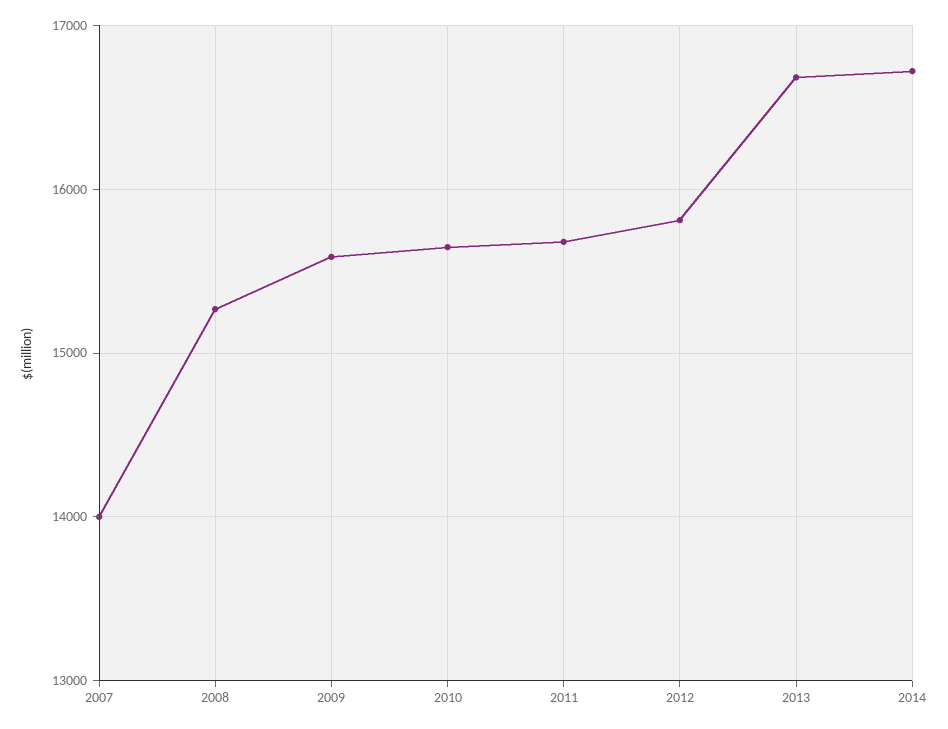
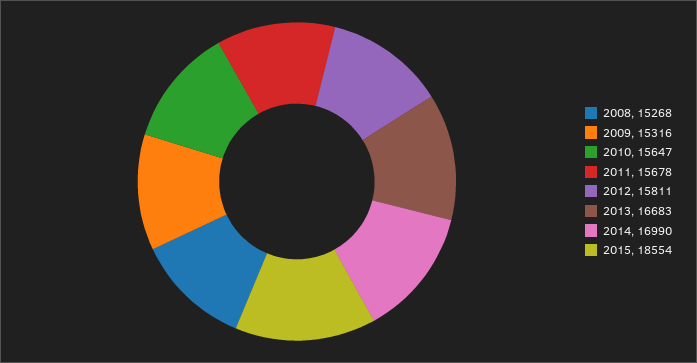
2007: 14000 -> none
2009: 15600 -> 15316
2014: 16700 -> 16990
2015: none -> 18554

